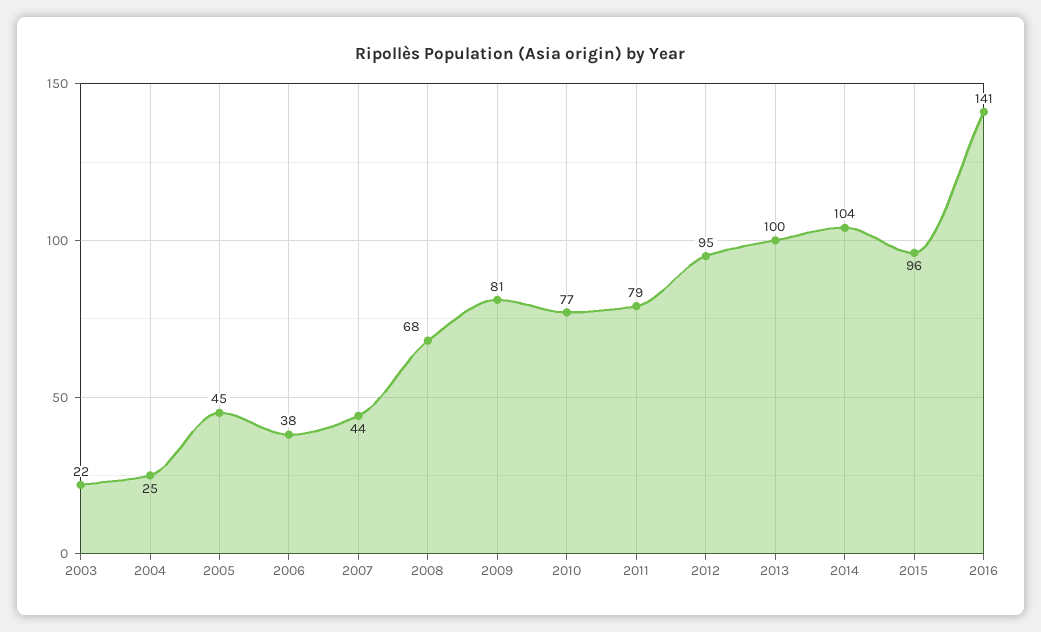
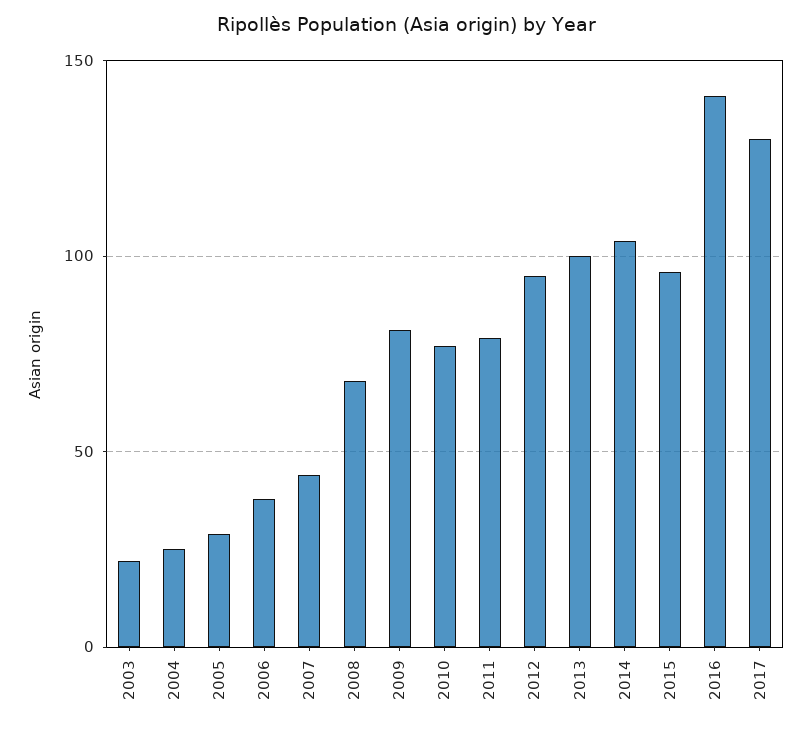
2005: 45 -> 30
2017: none -> 130

